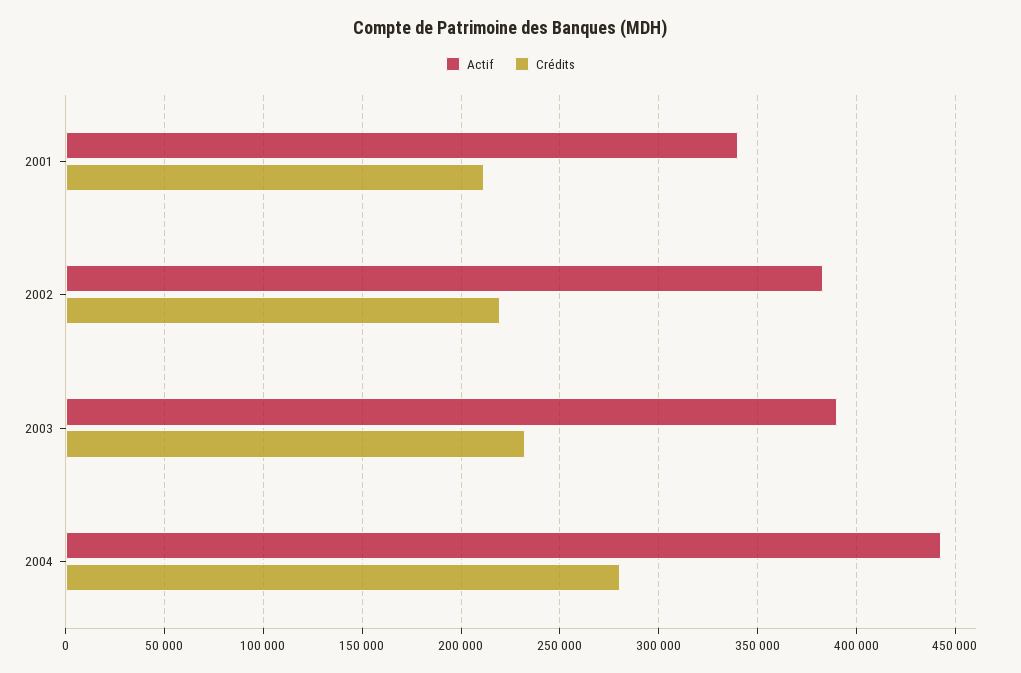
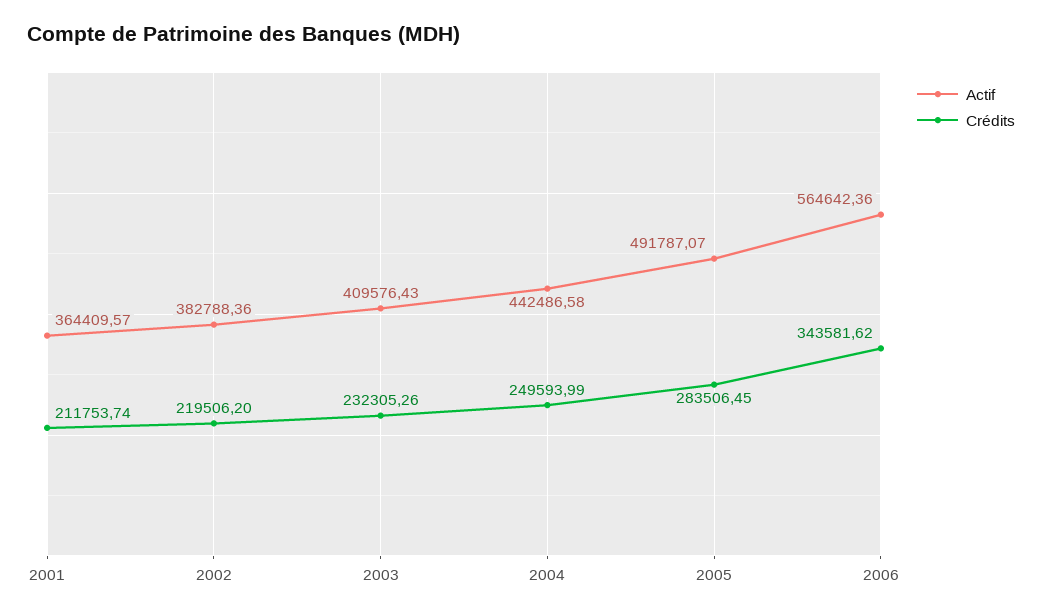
Actif, 2001: 340000 -> 364409.57
Actif, 2003: 390000 -> 409576.43
Crédits, 2004: 280000 -> 249593.99
Actif, 2005: none -> 491787.07
Crédits, 2005: none -> 283506.45
Actif, 2006: none -> 564642.36
Crédits, 2006: none -> 343581.62

